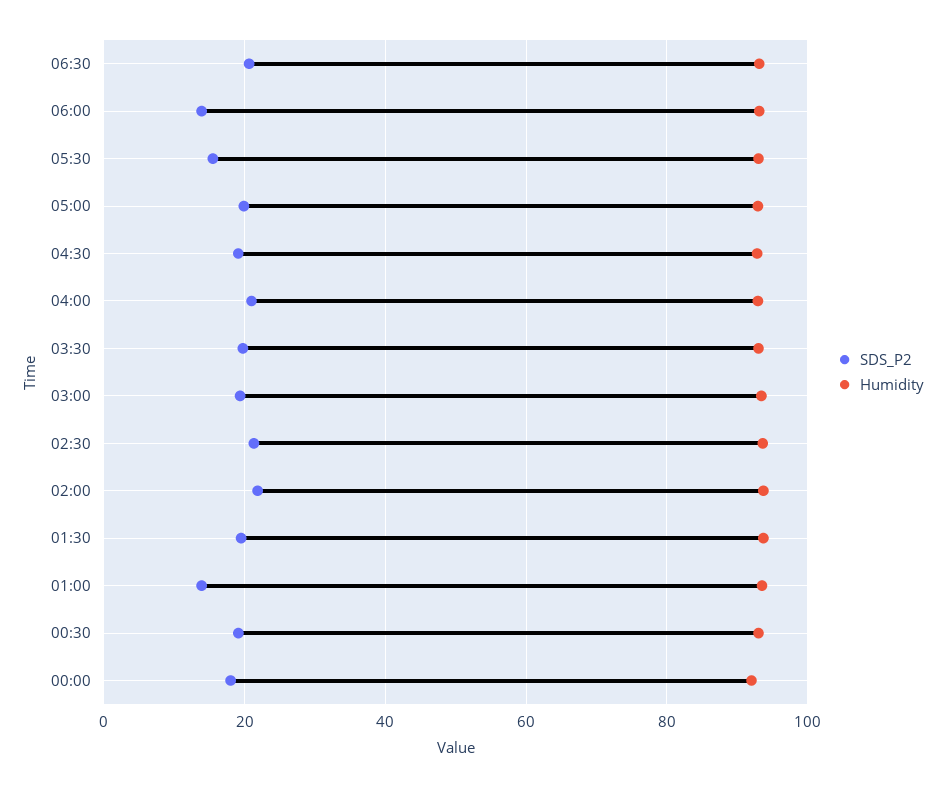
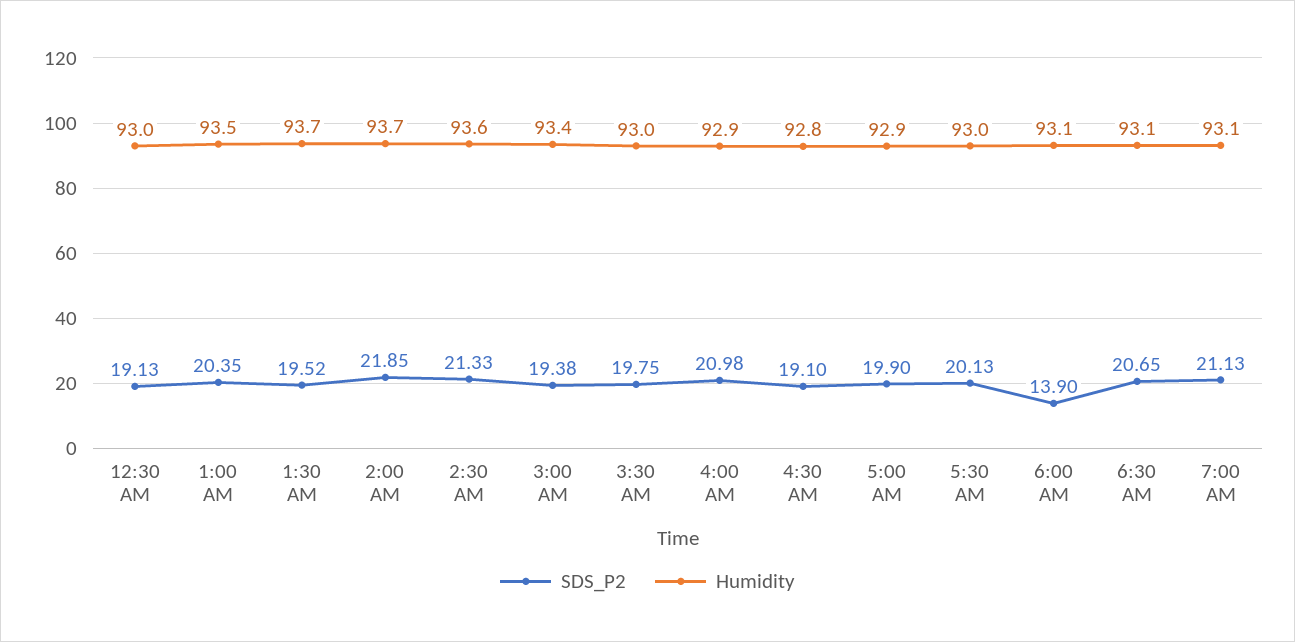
SDS_P2, 05:30: 16 -> 20.13
SDS_P2, 01:00: 14 -> 20.35
SDS_P2, 00:00: 18 -> none
Humidity, 00:00: 92 -> none
SDS_P2, 7:00 AM: none -> 21.13
Humidity, 7:00 AM: none -> 93.1

